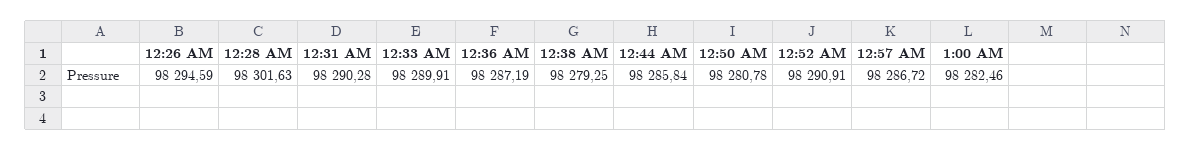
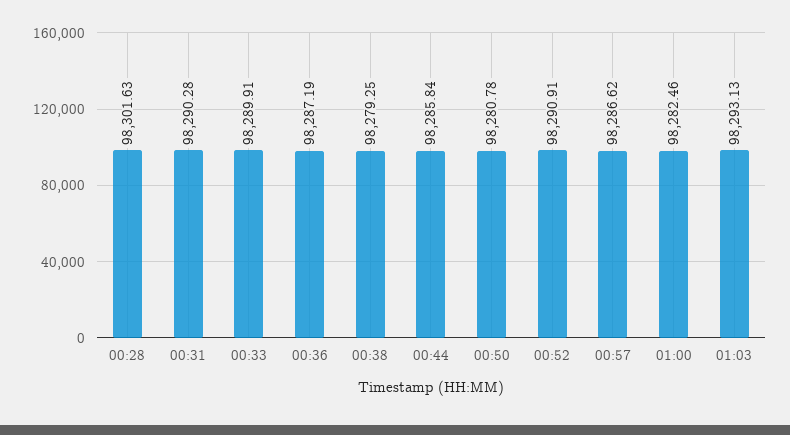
12:26 AM: 98294.59 -> none
12:57 AM: 98286.72 -> 98286.62
01:03: none -> 98293.13

